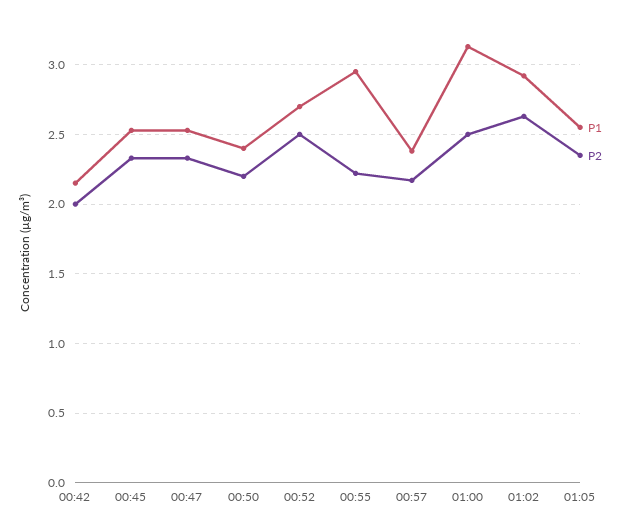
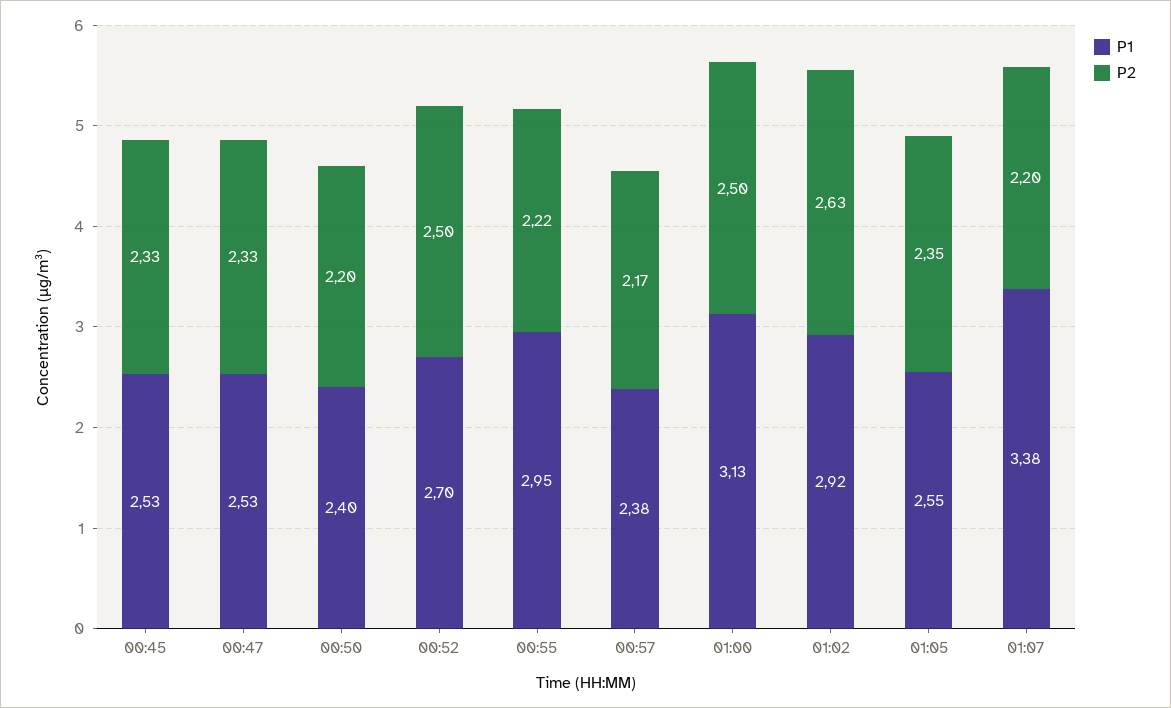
P1, 00:42: 2.15 -> none
P2, 00:42: 2 -> none
P1, 01:07: none -> 3.38
P2, 01:07: none -> 2.2

